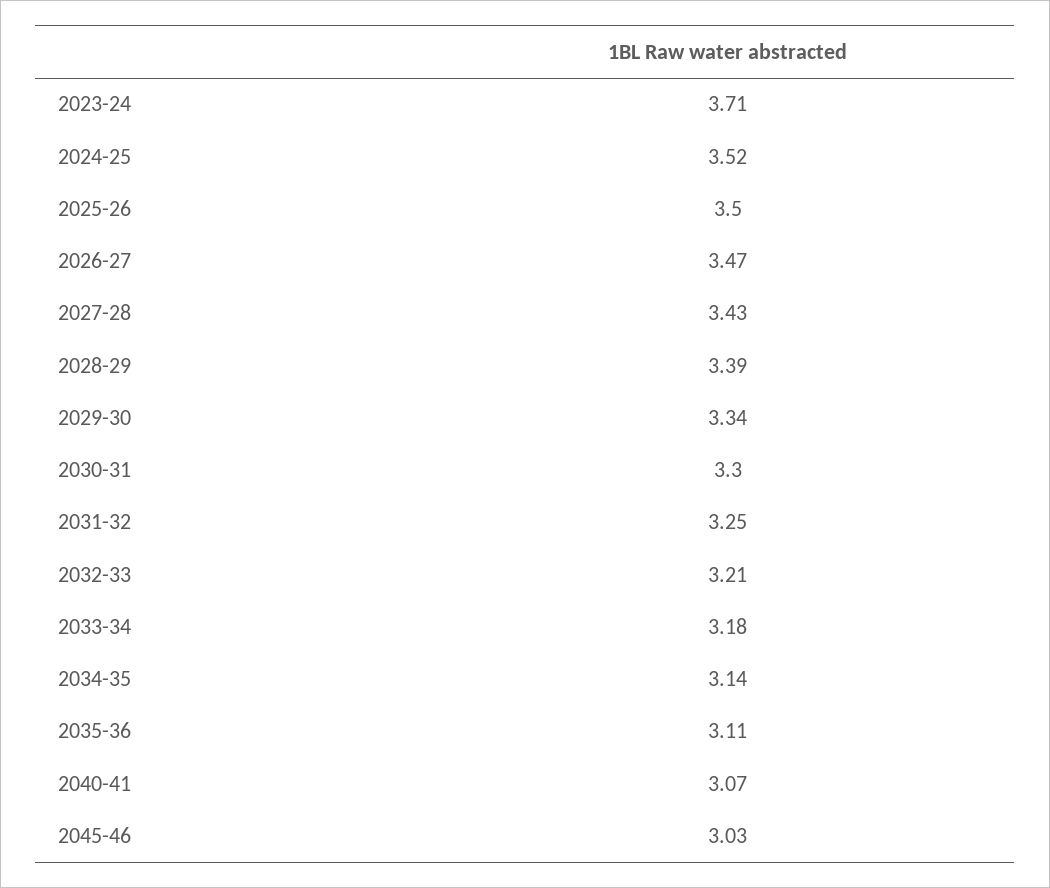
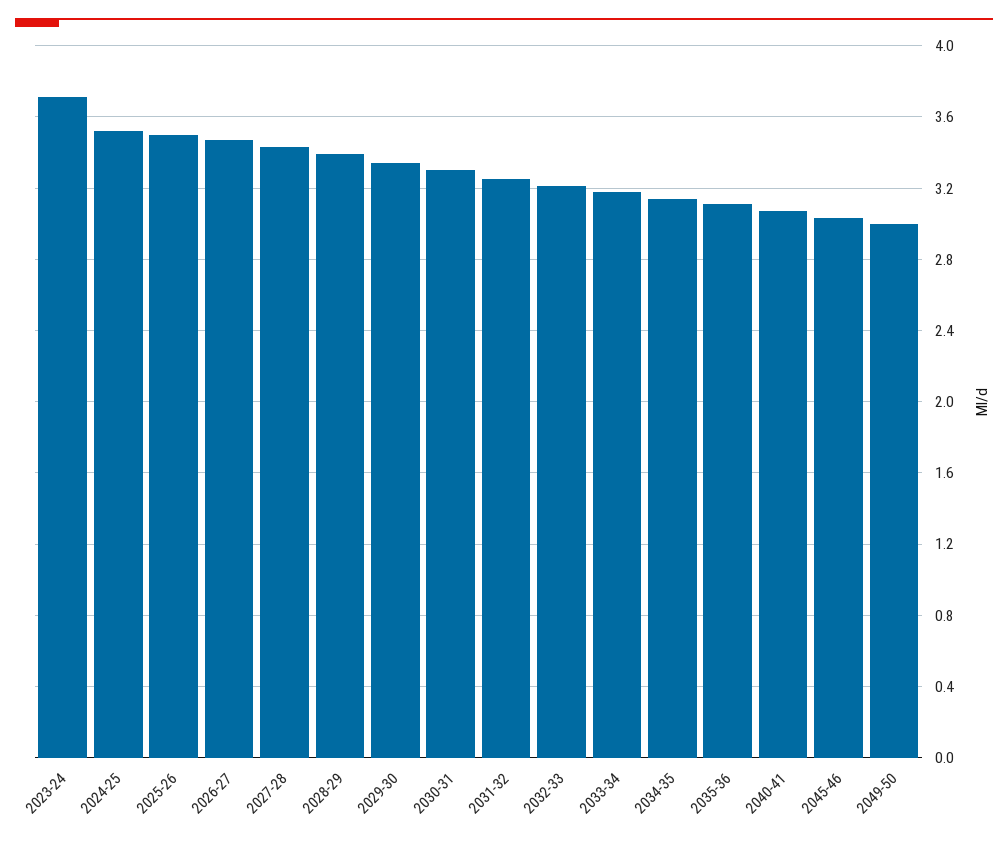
2049-50: none -> 3

